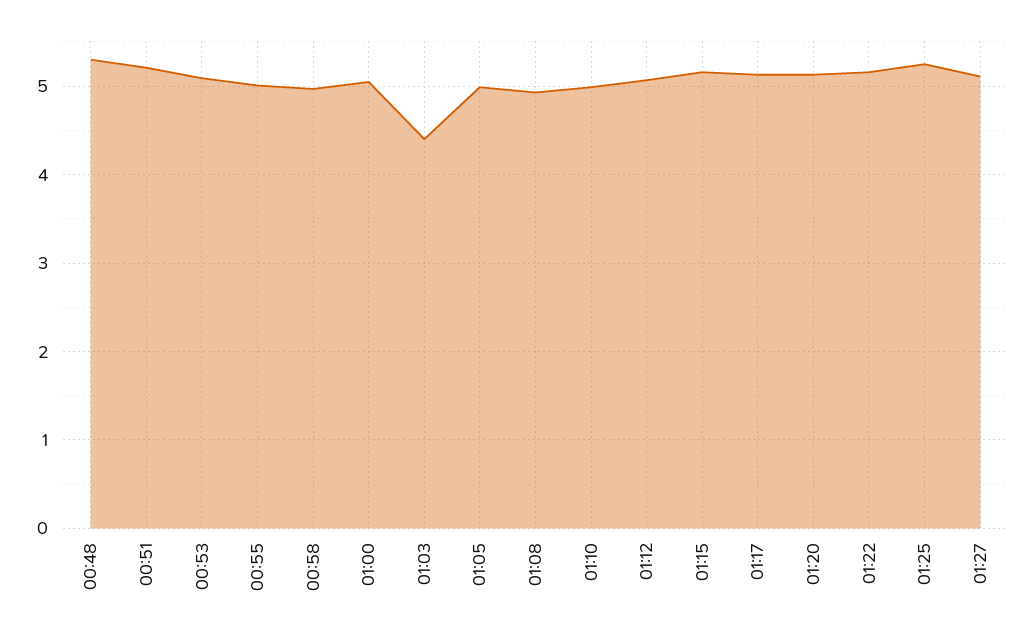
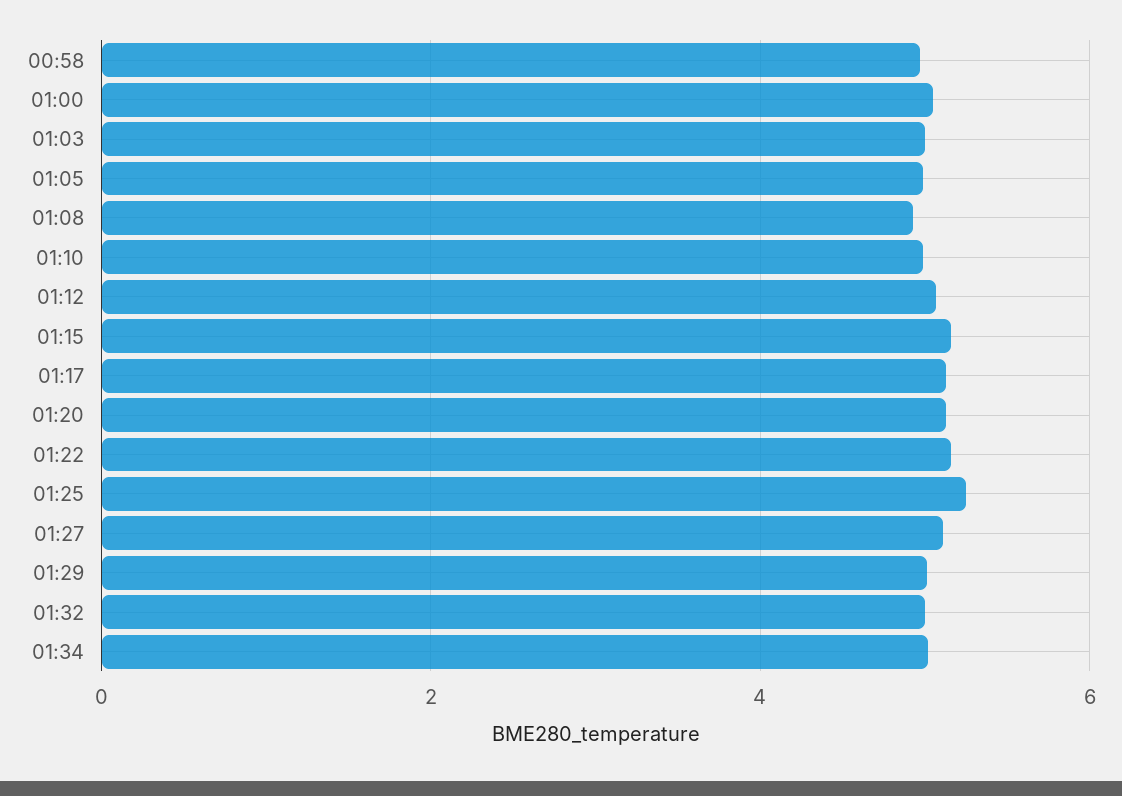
00:48: 5.3 -> none
00:51: 5.2 -> none
00:53: 5.1 -> none
00:55: 5 -> none
01:03: 4.4 -> 5
01:29: none -> 5
01:32: none -> 5
01:34: none -> 5

